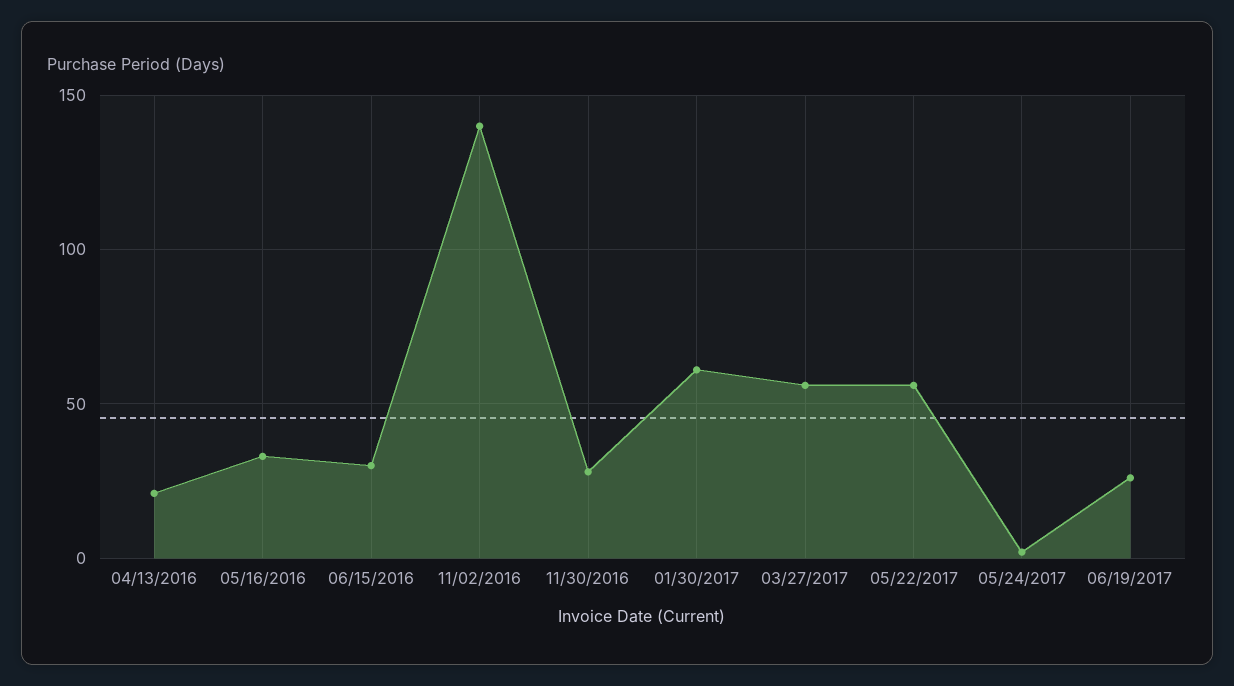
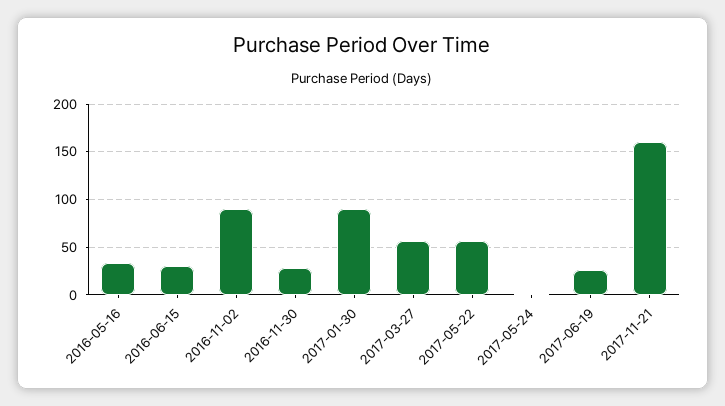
04/13/2016: 20 -> none
11/02/2016: 140 -> 90
01/30/2017: 60 -> 90
2017-11-21: none -> 160

